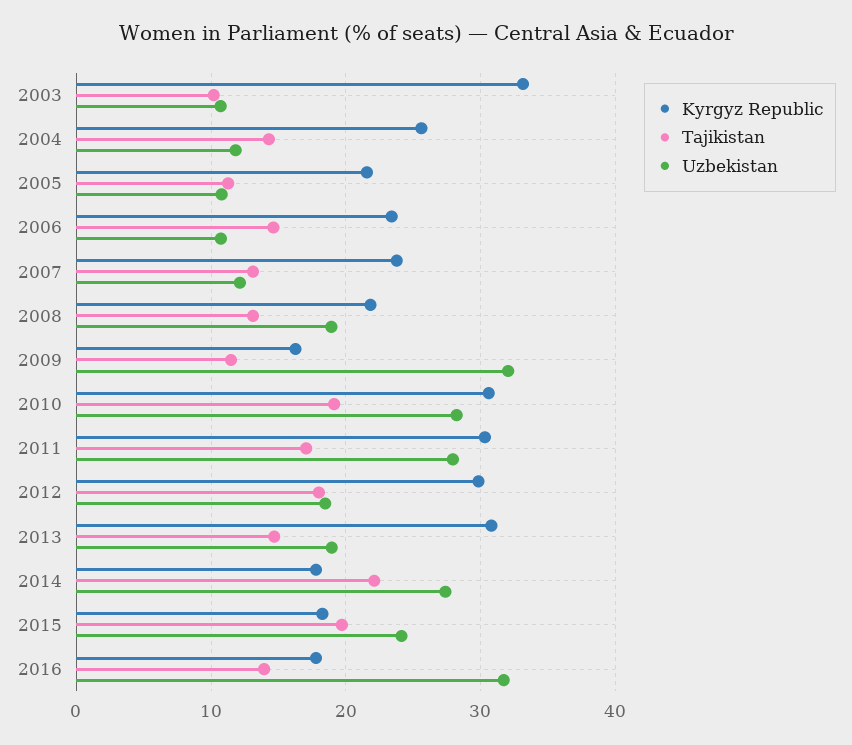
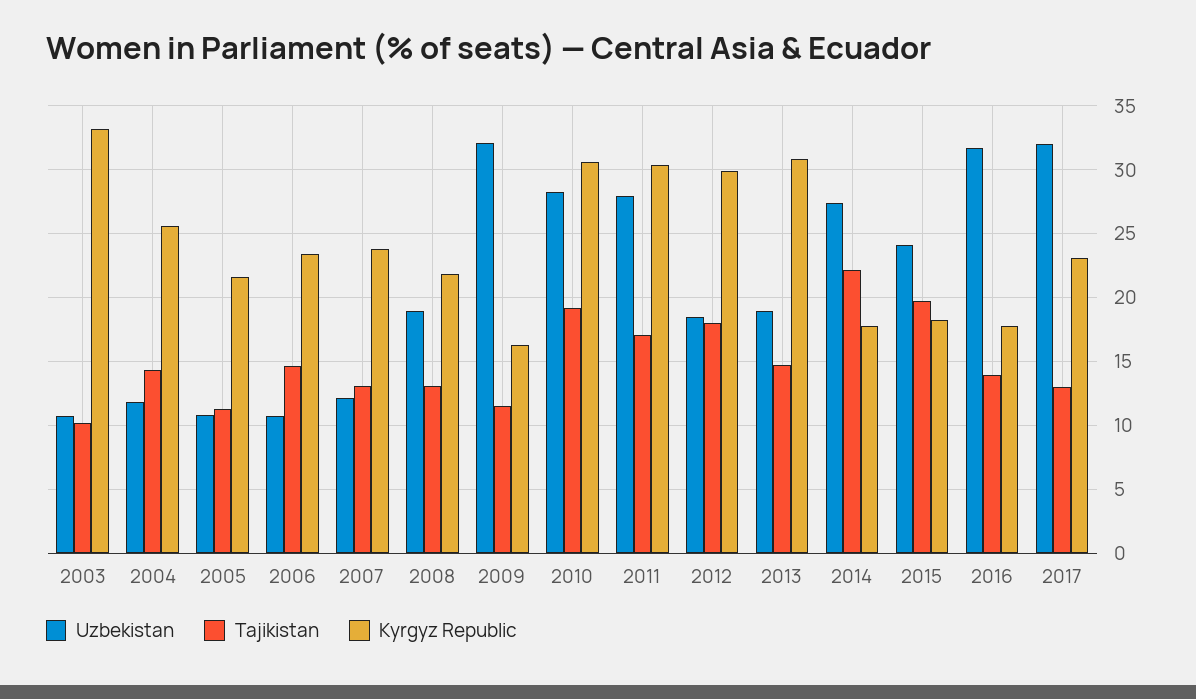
Uzbekistan, 2017: none -> 32
Tajikistan, 2017: none -> 13
Kyrgyz Republic, 2017: none -> 23

